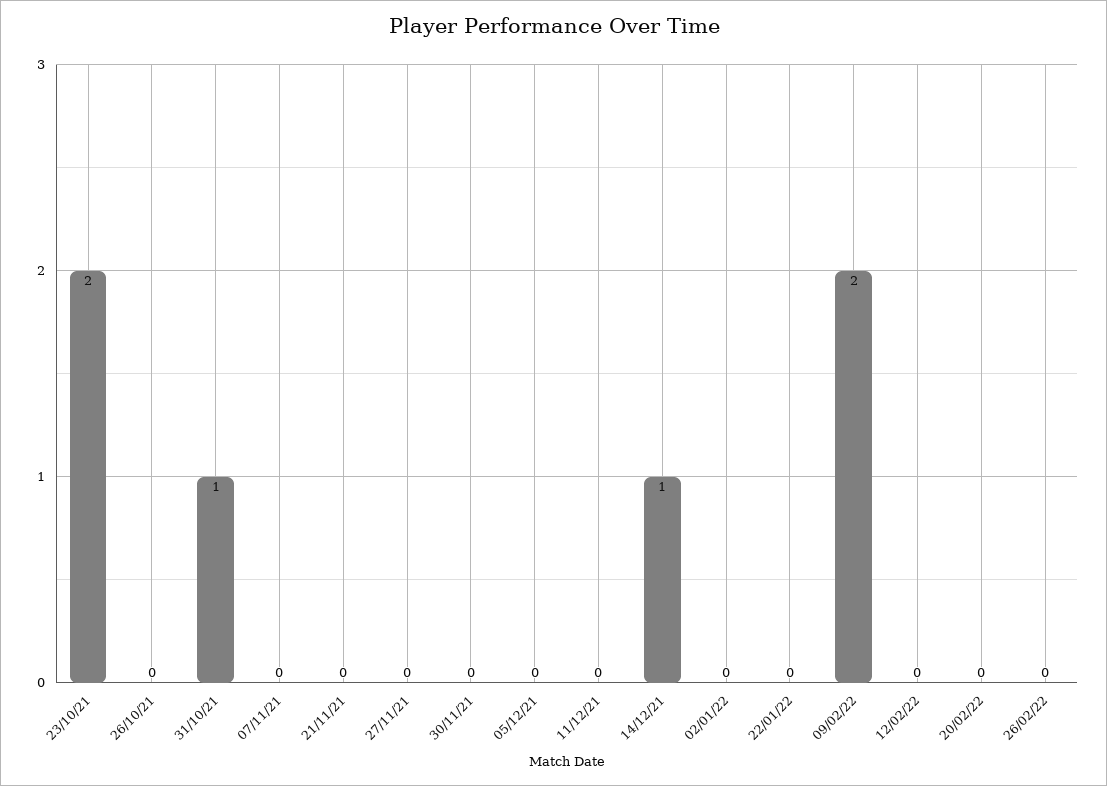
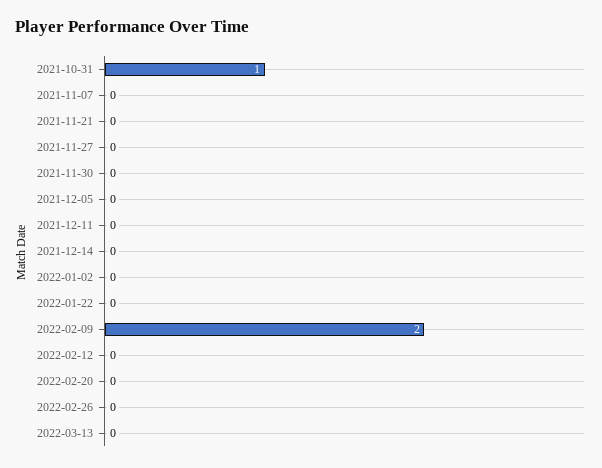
23/10/21: 2 -> none
26/10/21: 0 -> none
14/12/21: 1 -> 0
2022-03-13: none -> 0

